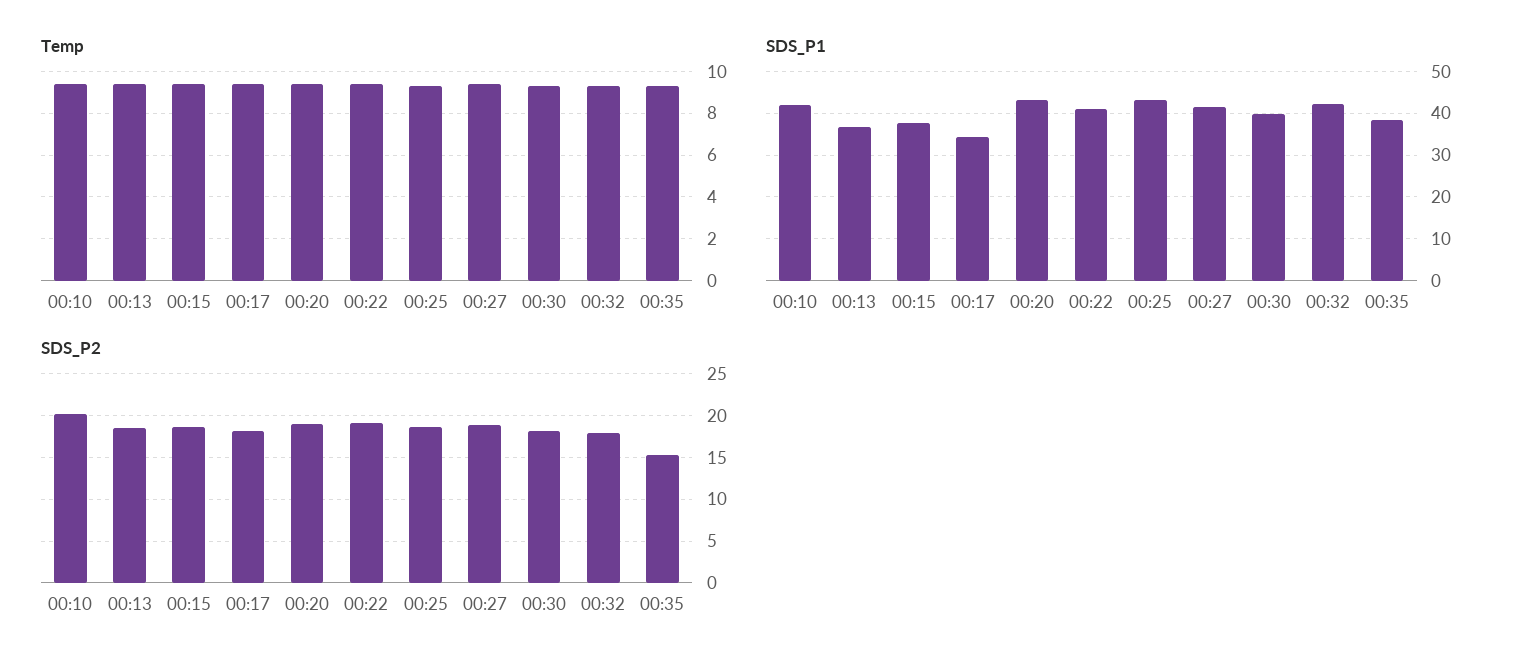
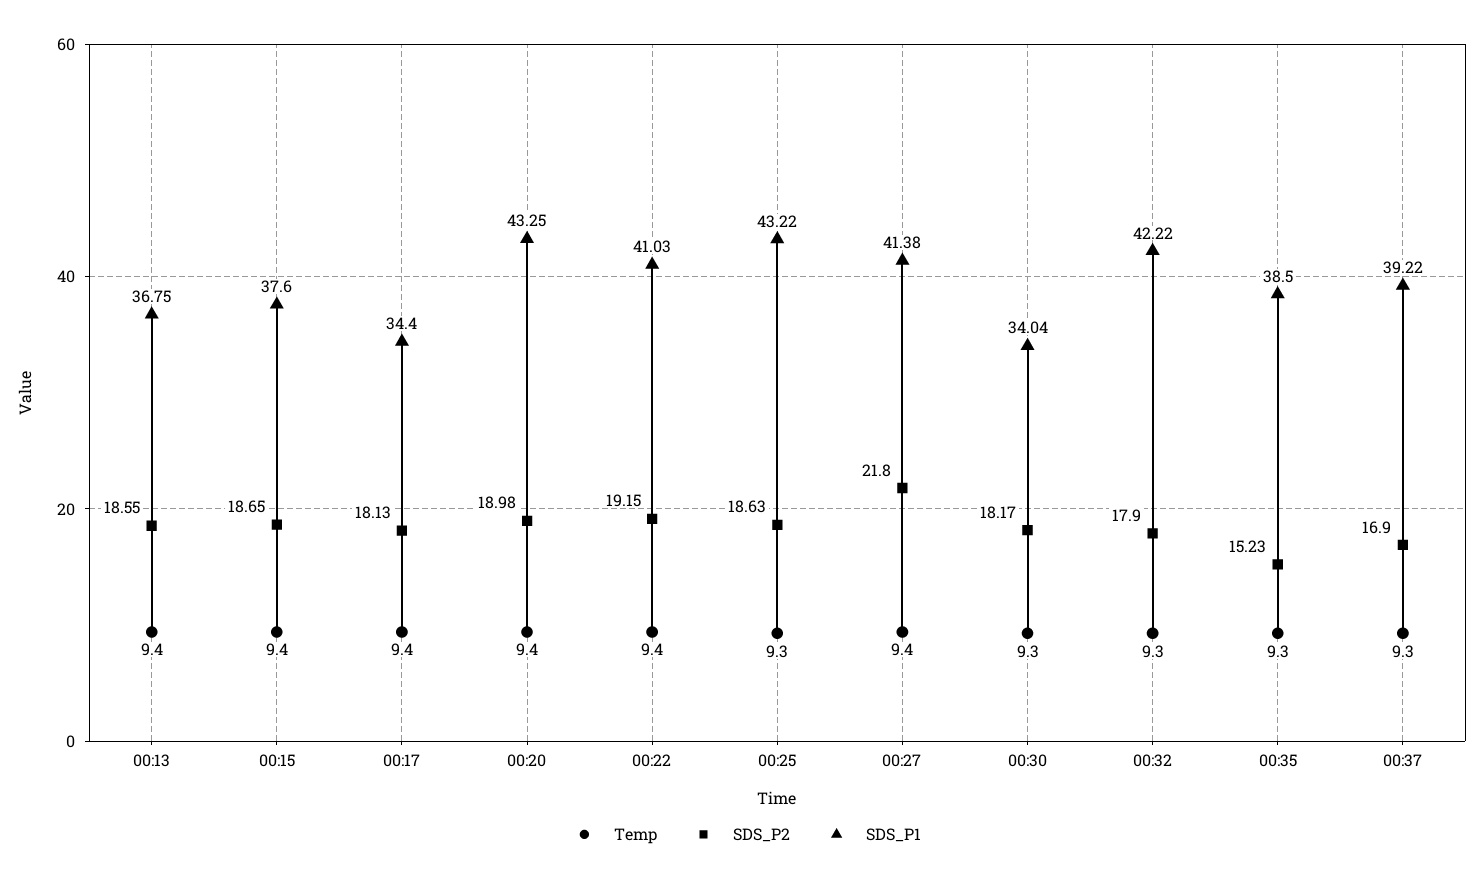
Temp, 00:10: 9.5 -> none
SDS_P1, 00:10: 42 -> none
SDS_P1, 00:30: 40 -> 34.04
SDS_P2, 00:10: 20 -> none
SDS_P2, 00:27: 19 -> 21.8
Temp, 00:37: none -> 9.3
SDS_P2, 00:37: none -> 16.9
SDS_P1, 00:37: none -> 39.22

